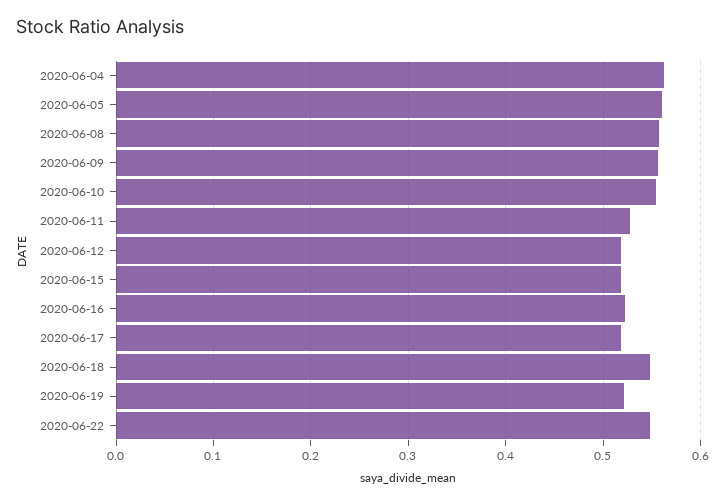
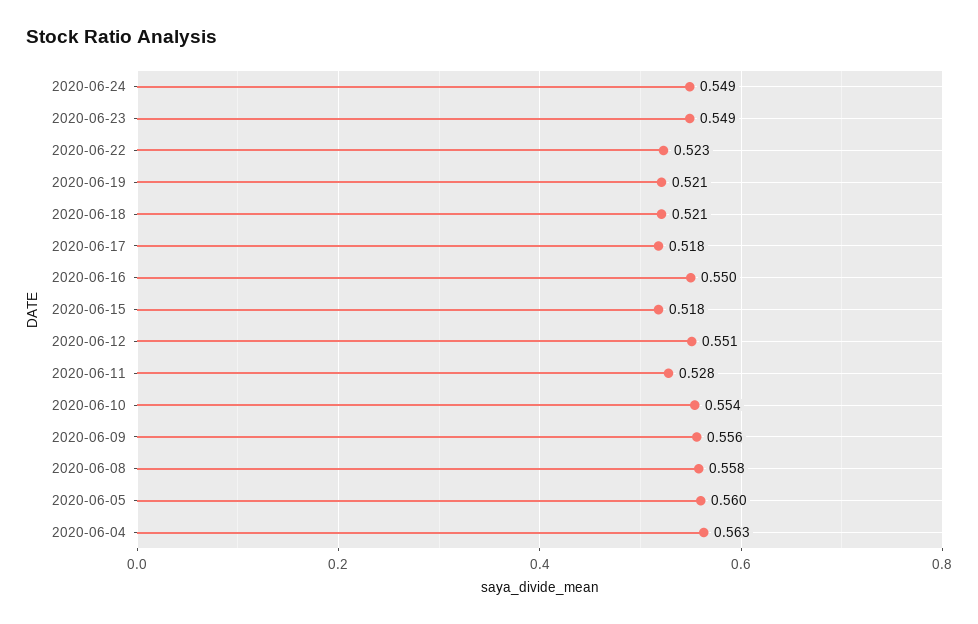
2020-06-12: 0.52 -> 0.551
2020-06-16: 0.52 -> 0.55
2020-06-18: 0.55 -> 0.521
2020-06-22: 0.55 -> 0.523
2020-06-24: none -> 0.549
2020-06-23: none -> 0.549

